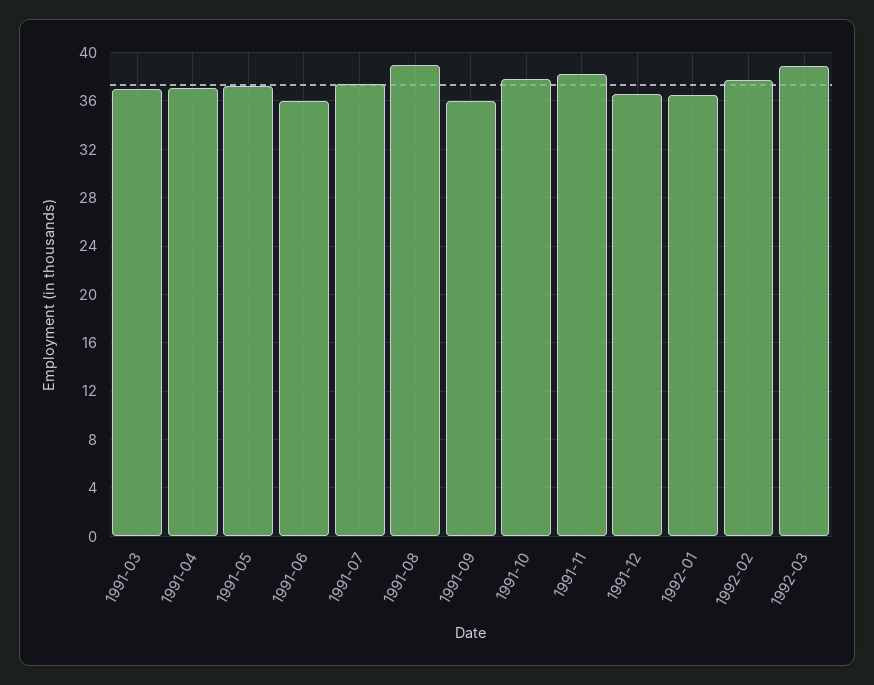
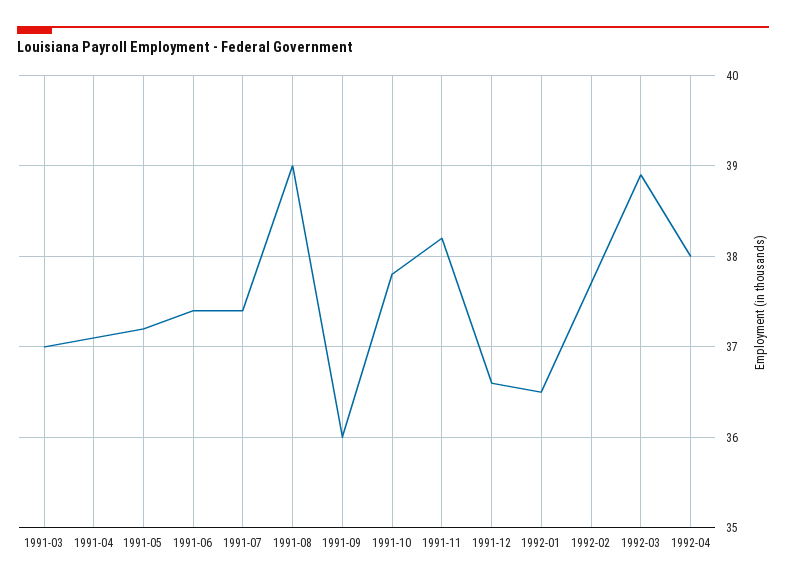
1991-06: 36 -> 37.4
1992-04: none -> 38

